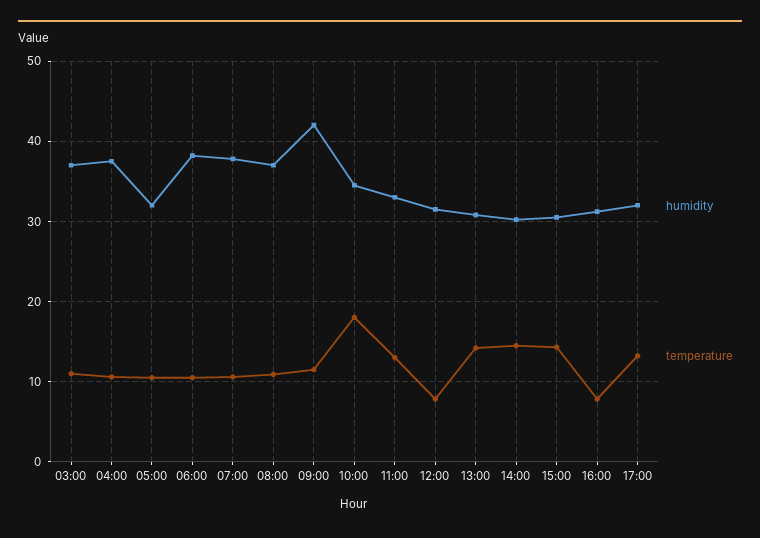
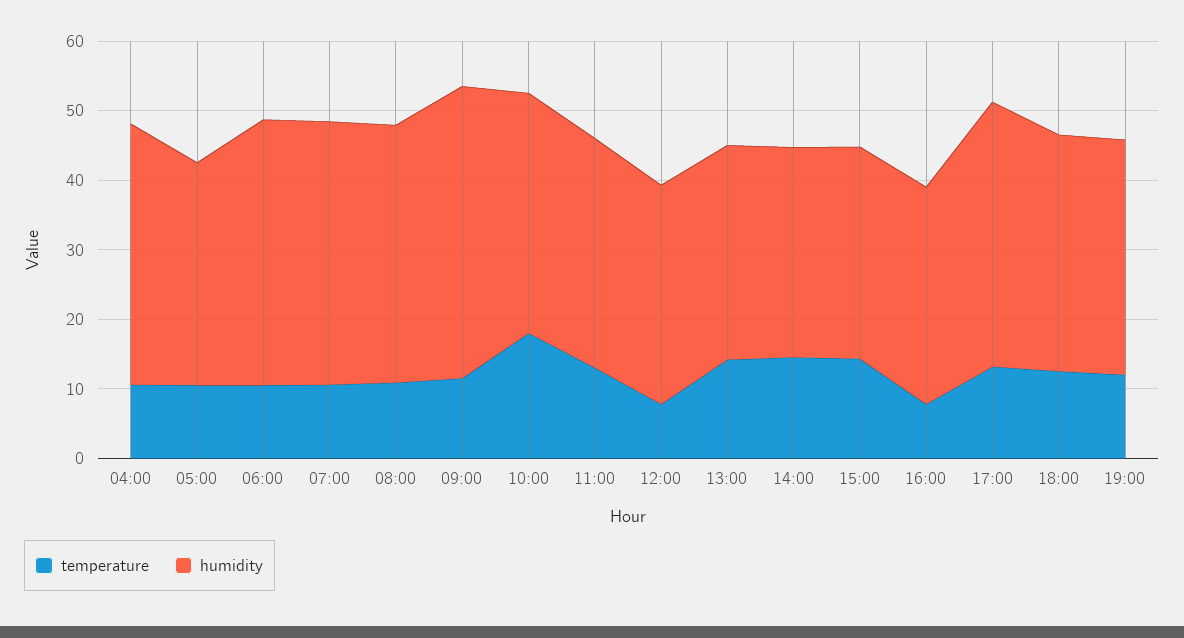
humidity, 03:00: 37 -> none
temperature, 03:00: 11 -> none
humidity, 17:00: 32 -> 38
temperature, 18:00: none -> 12
humidity, 18:00: none -> 34
temperature, 19:00: none -> 12
humidity, 19:00: none -> 34

